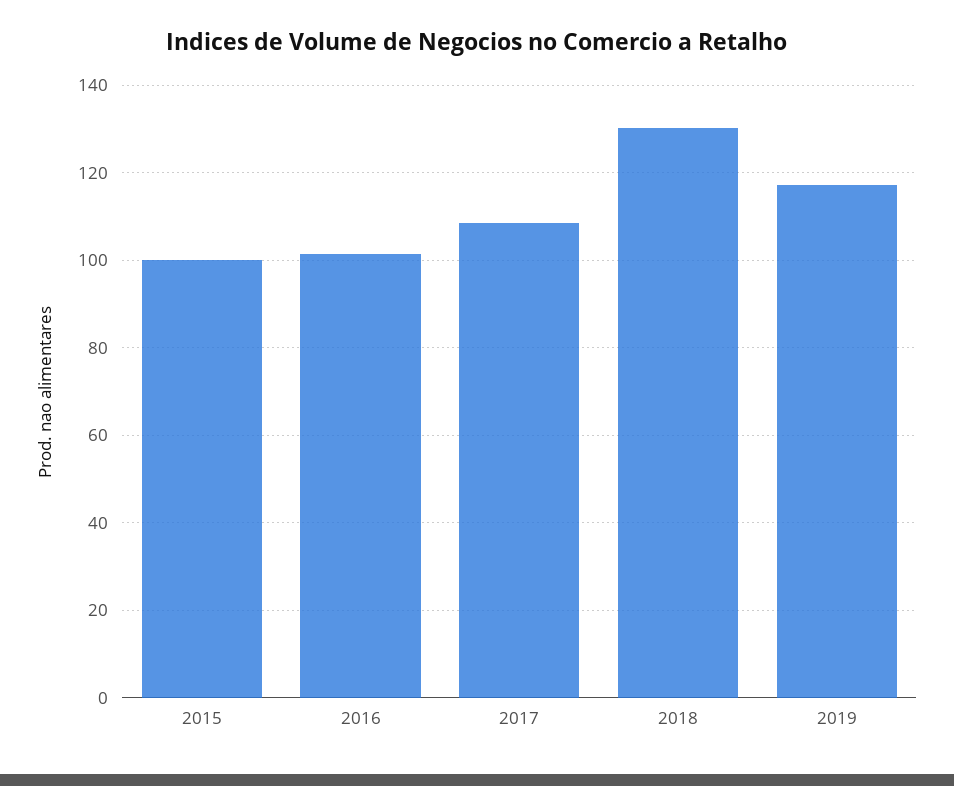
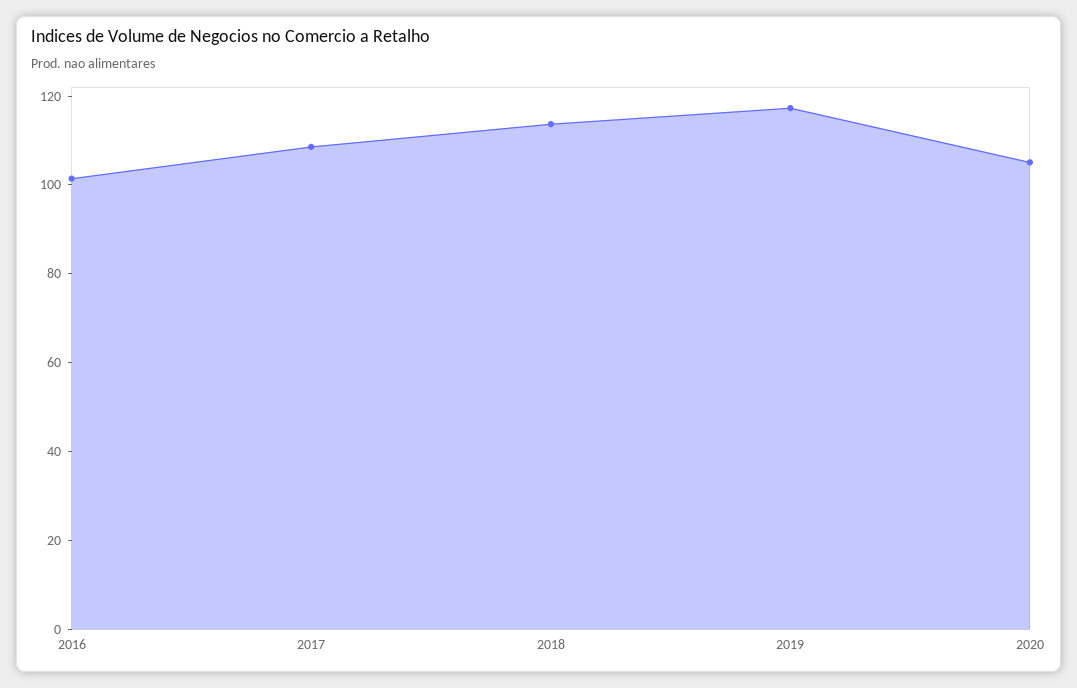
2015: 100 -> none
2018: 130 -> 115
2020: none -> 105

